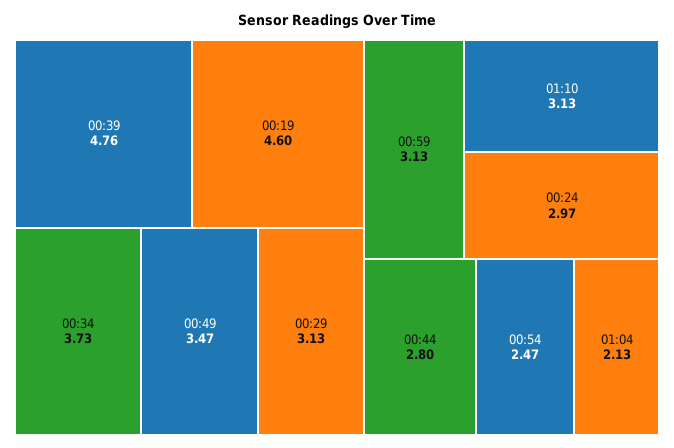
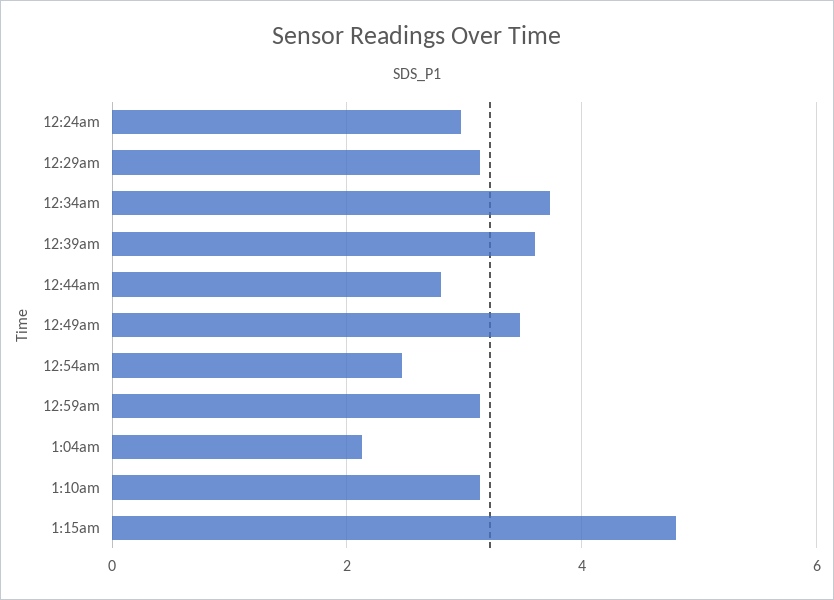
00:39: 4.76 -> 3.6
00:19: 4.6 -> none
1:15am: none -> 4.8

